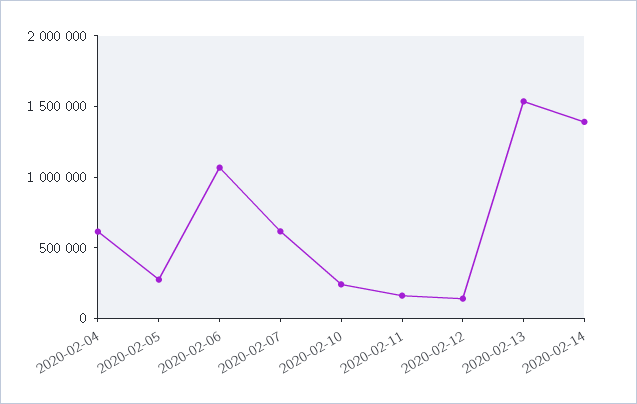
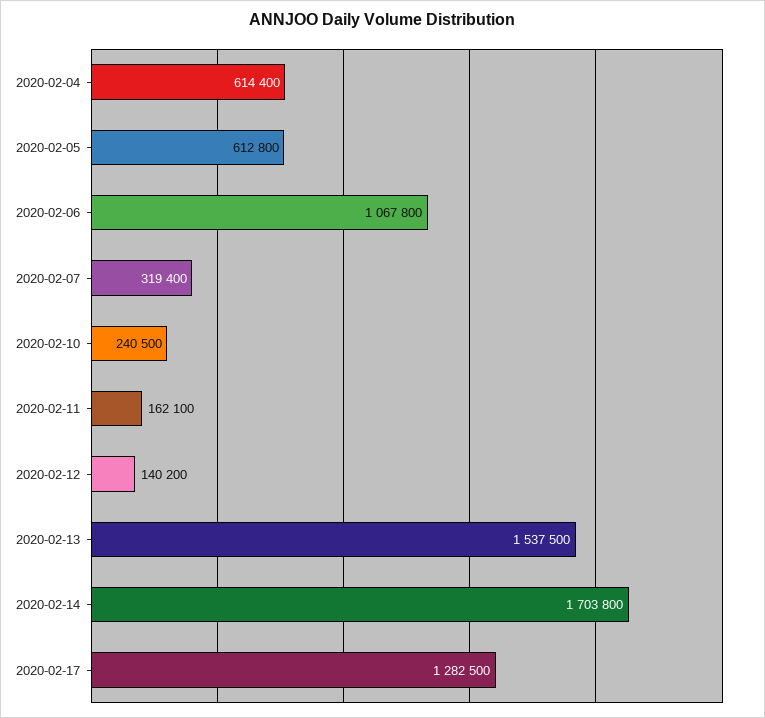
2020-02-05: 300000 -> 612800
2020-02-07: 600000 -> 319400
2020-02-14: 1400000 -> 1703800
2020-02-17: none -> 1282500

